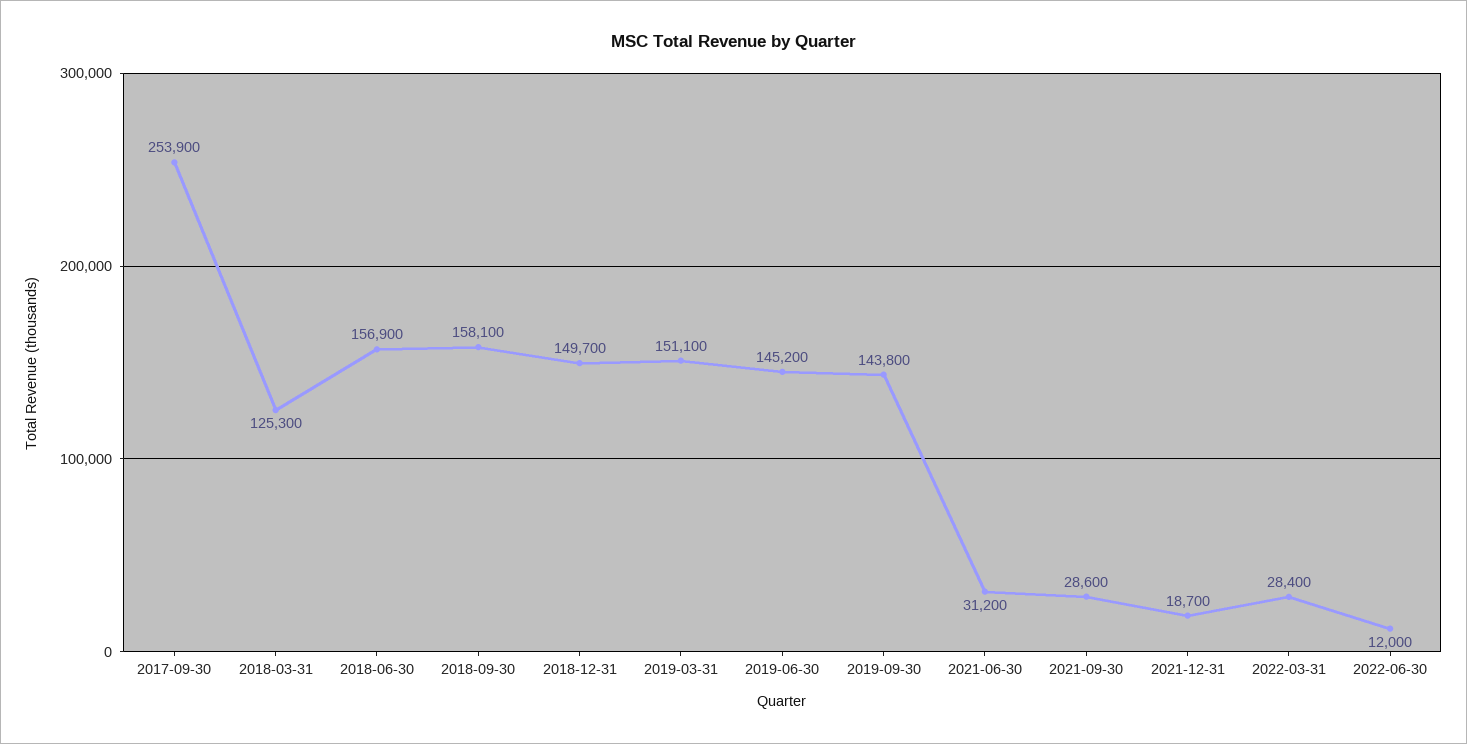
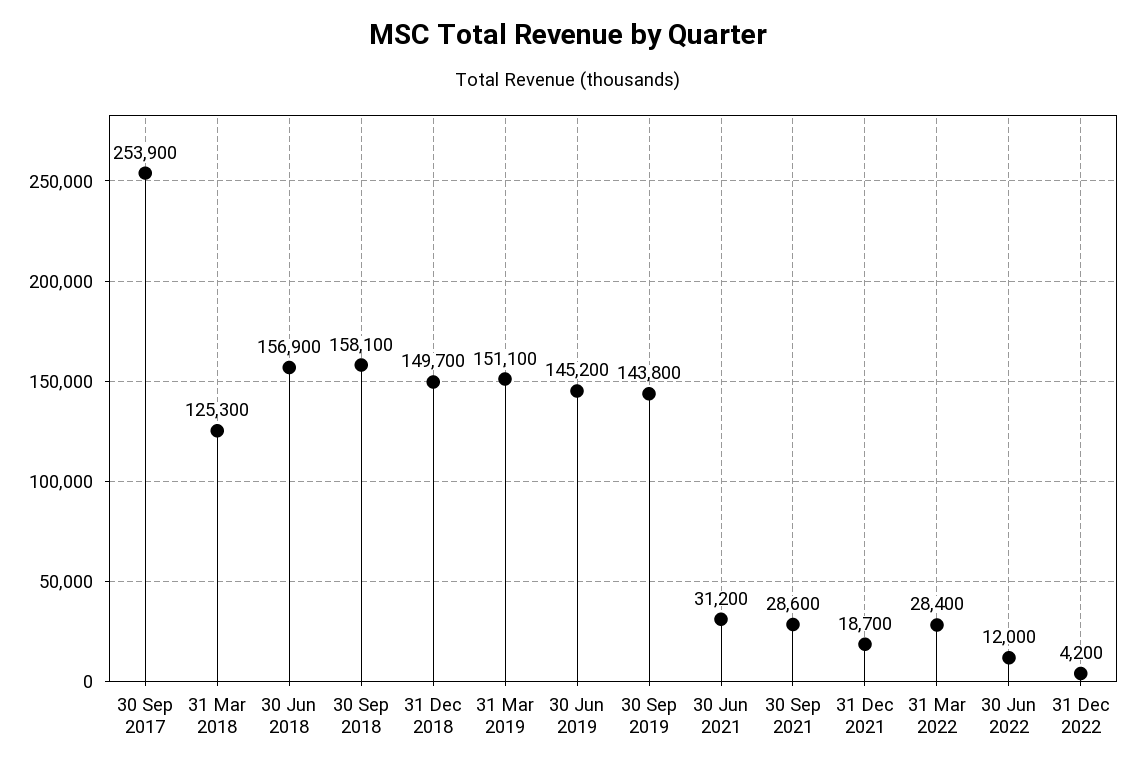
31 Dec 2022: none -> 4200

